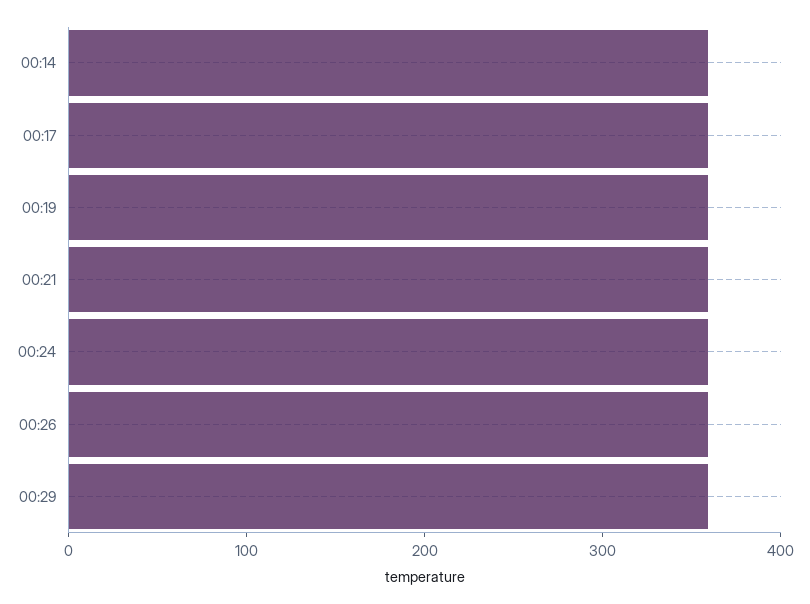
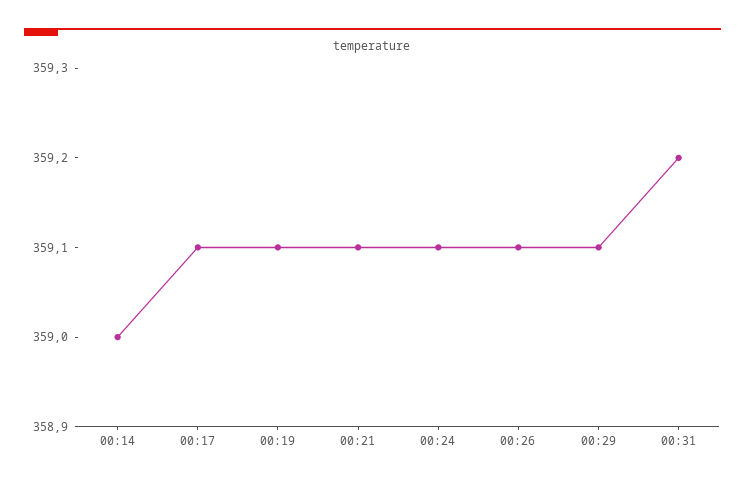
00:31: none -> 359.2

